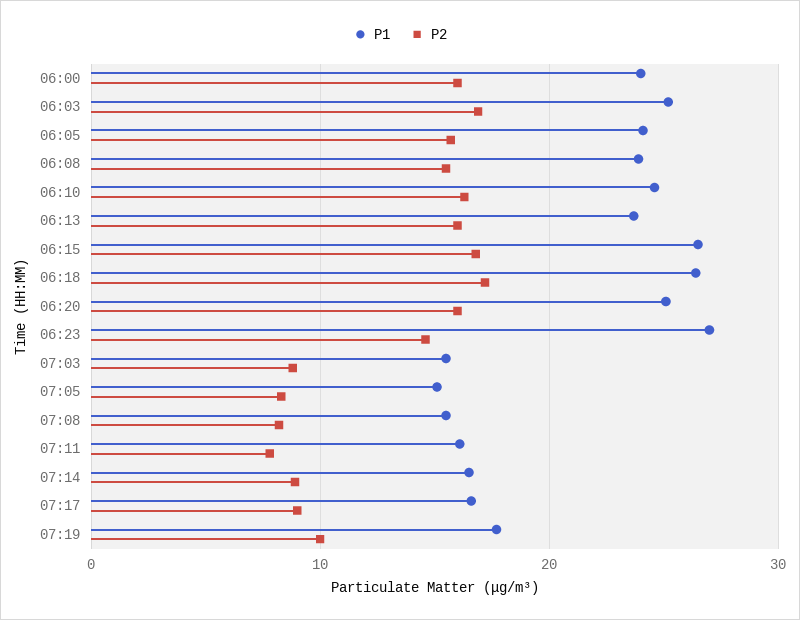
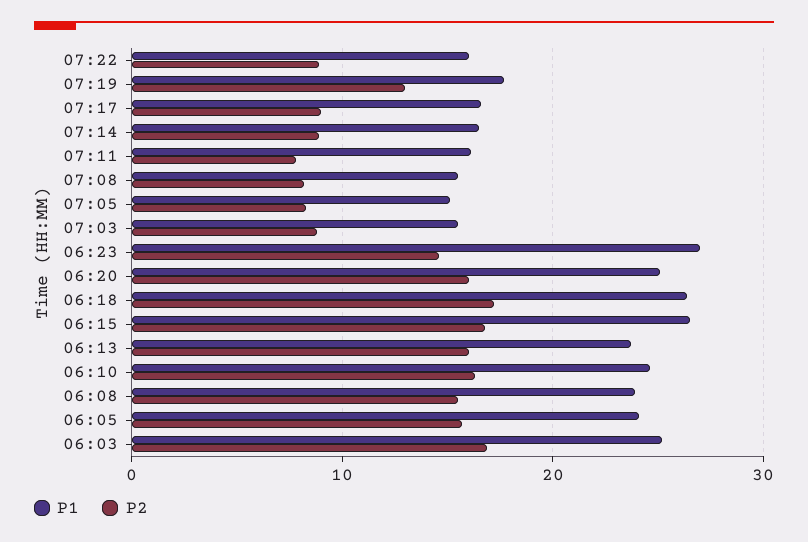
P1, 06:00: 24 -> none
P2, 06:00: 16 -> none
P2, 07:19: 10 -> 13
P1, 07:22: none -> 16
P2, 07:22: none -> 9

